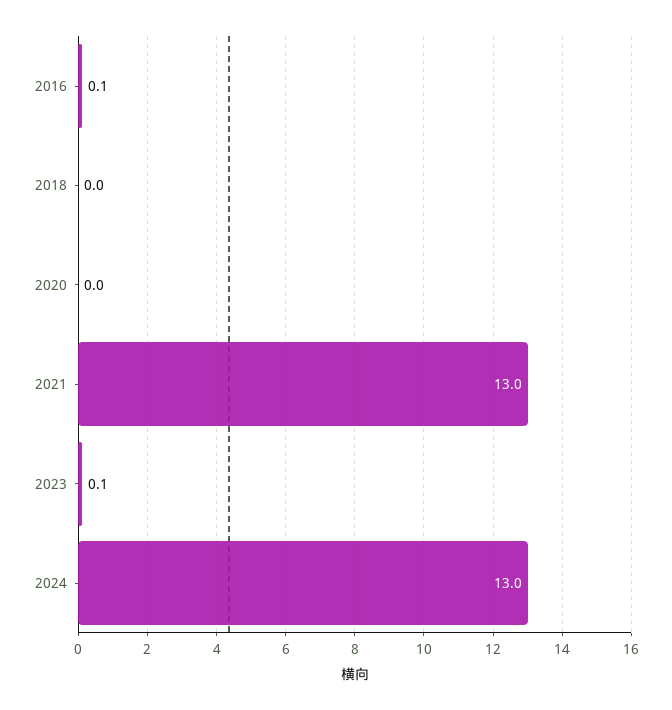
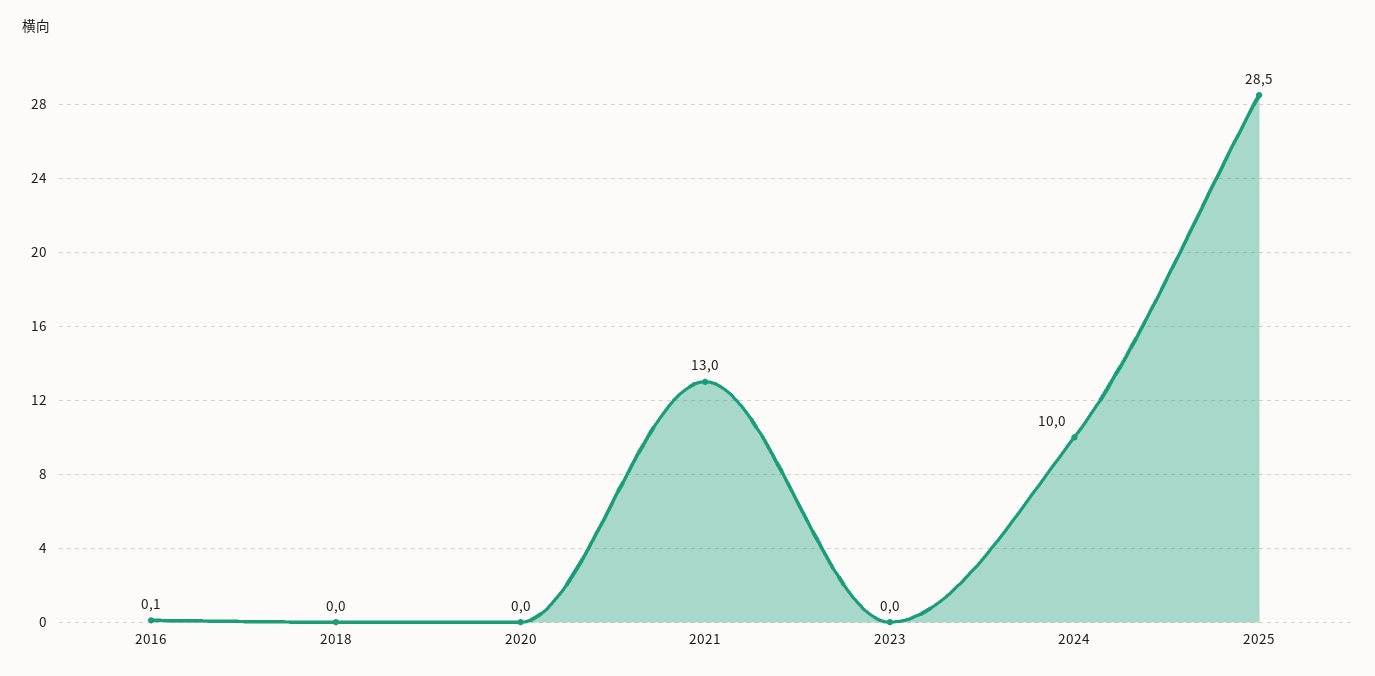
2023: 0.1 -> 0
2024: 13 -> 10
2025: none -> 28.5

